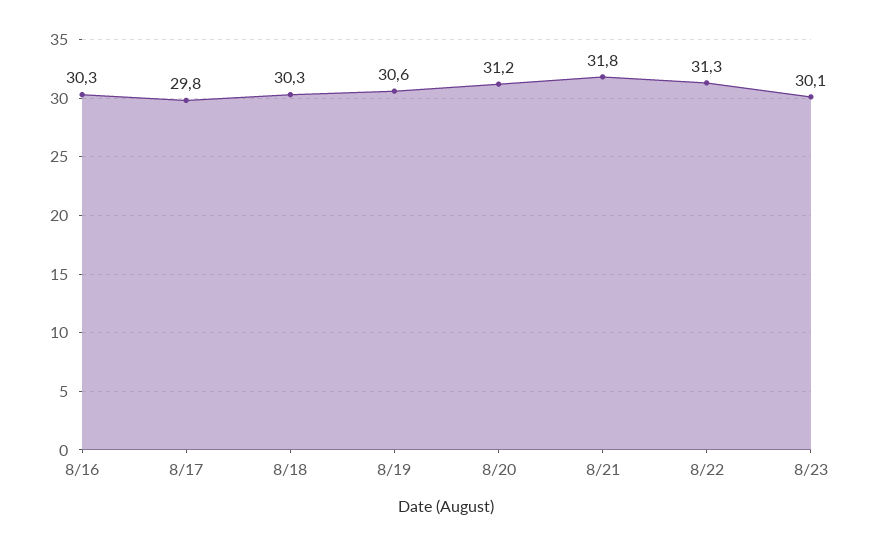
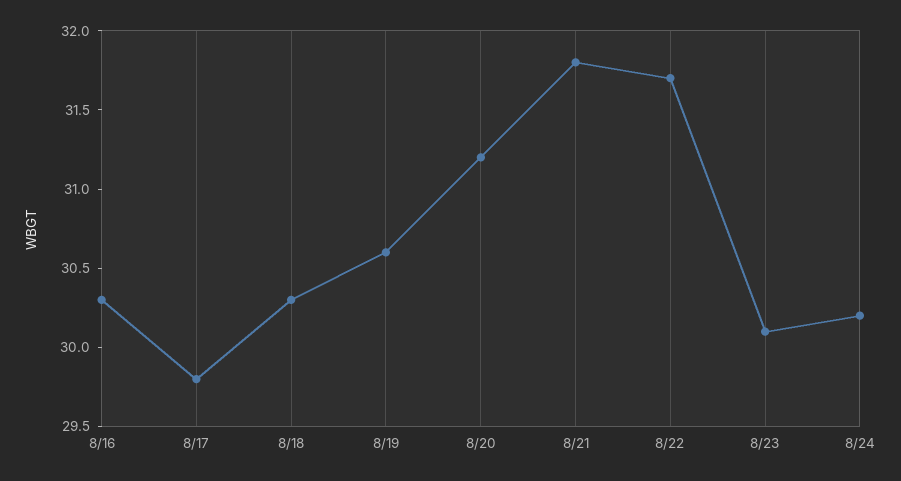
8/22: 31.3 -> 31.7
8/24: none -> 30.2

